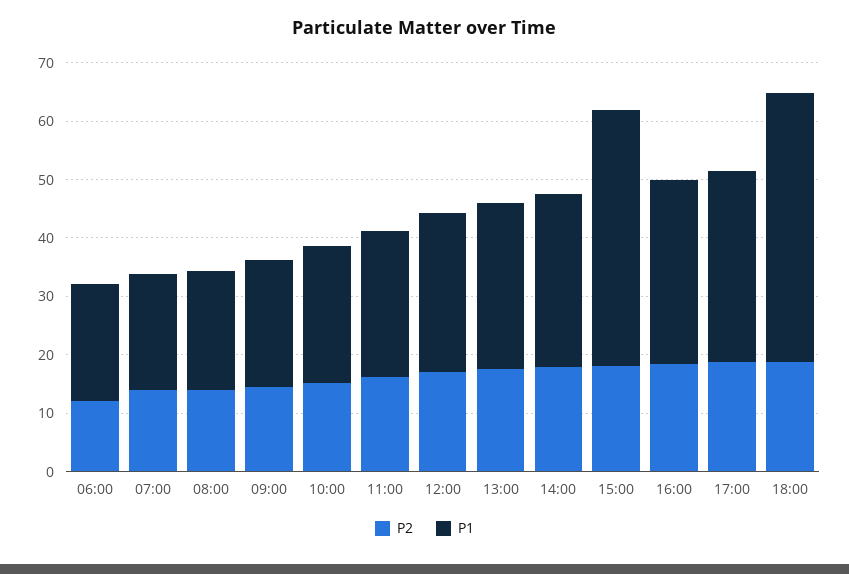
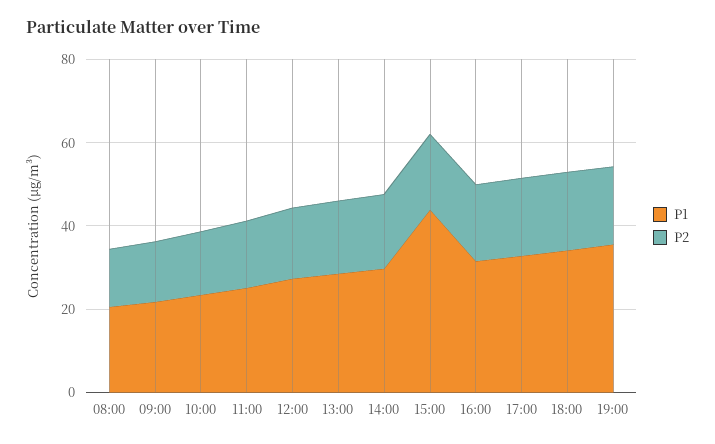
P2, 06:00: 12 -> none
P1, 06:00: 20 -> none
P2, 07:00: 14 -> none
P1, 07:00: 20 -> none
P1, 18:00: 46 -> 35
P1, 19:00: none -> 35
P2, 19:00: none -> 20

